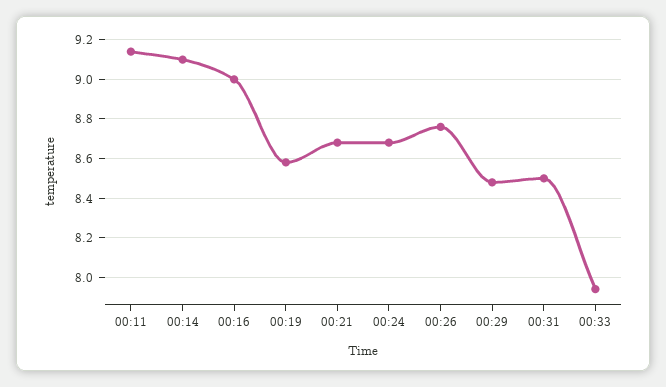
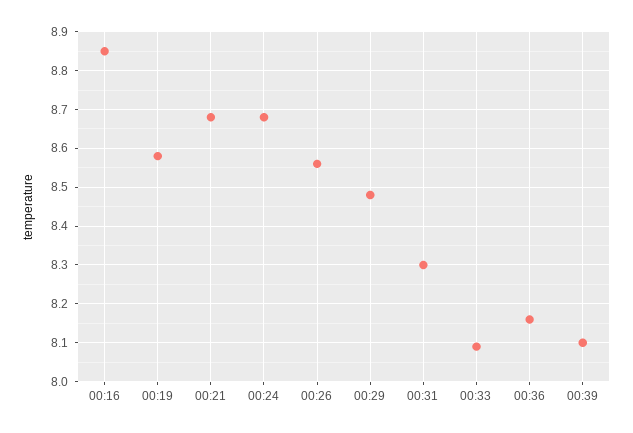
00:11: 9.15 -> none
00:14: 9.1 -> none
00:16: 9 -> 8.85
00:26: 8.75 -> 8.55
00:31: 8.5 -> 8.3
00:33: 7.95 -> 8.1
00:36: none -> 8.15
00:39: none -> 8.1

